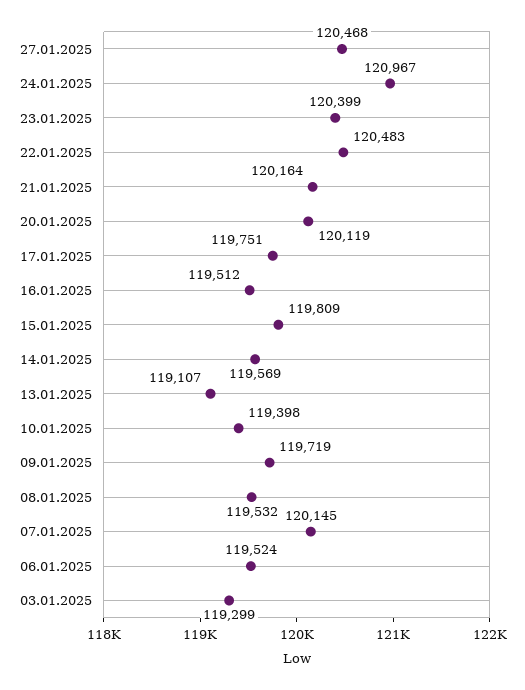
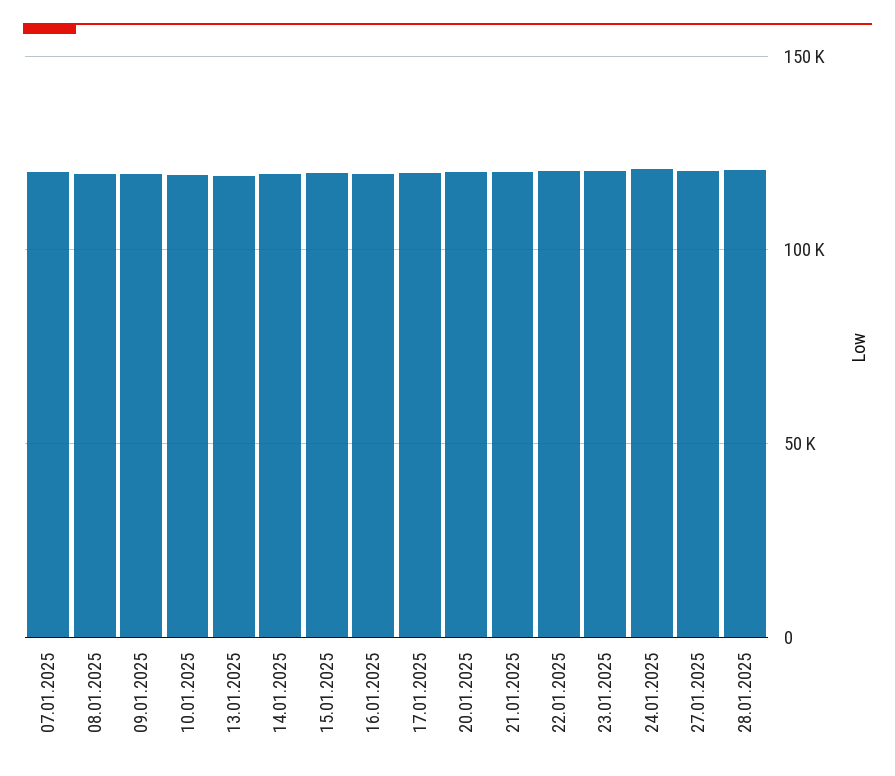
06.01.2025: 119524 -> none
03.01.2025: 119299 -> none
28.01.2025: none -> 120000

